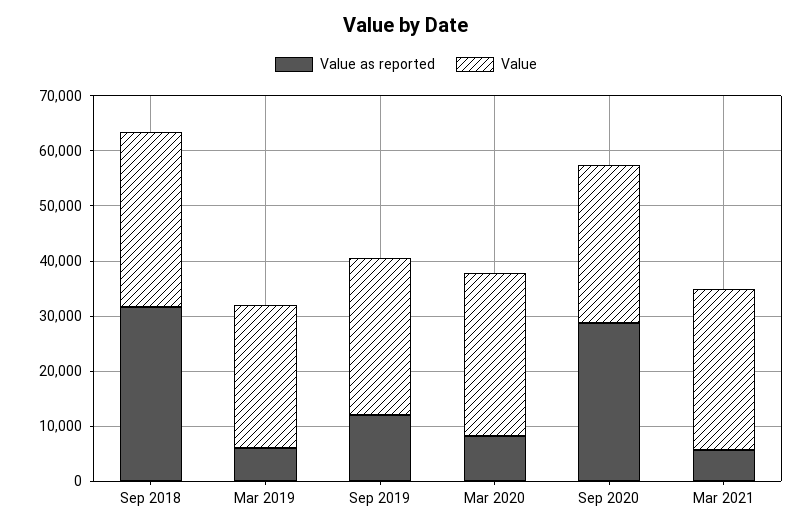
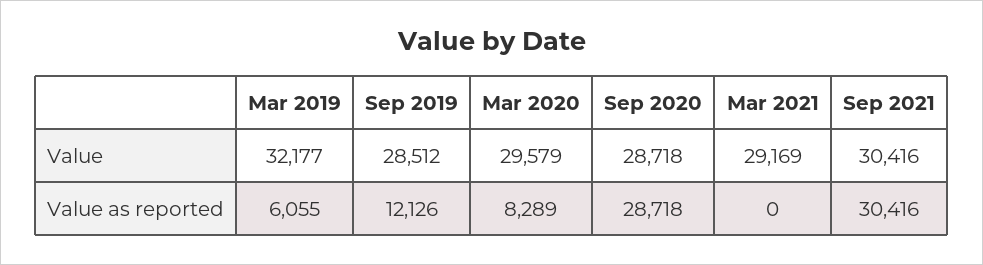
Value as reported, Sep 2018: 32000 -> none
Value, Sep 2018: 32000 -> none
Value, Mar 2019: 26000 -> 32177
Value as reported, Mar 2021: 6000 -> 0
Value, Sep 2021: none -> 30416
Value as reported, Sep 2021: none -> 30416

